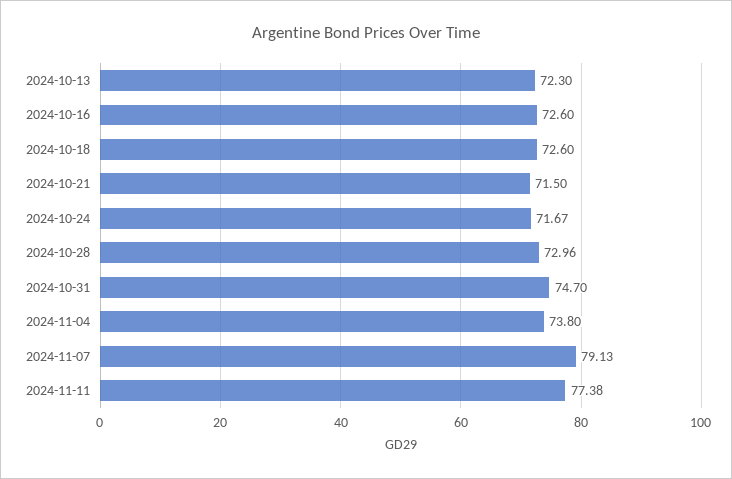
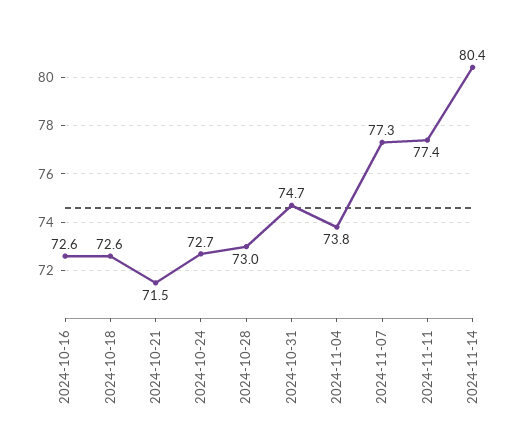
2024-10-13: 72.3 -> none
2024-10-24: 71.67 -> 72.7
2024-11-07: 79.13 -> 77.3
2024-11-14: none -> 80.4

